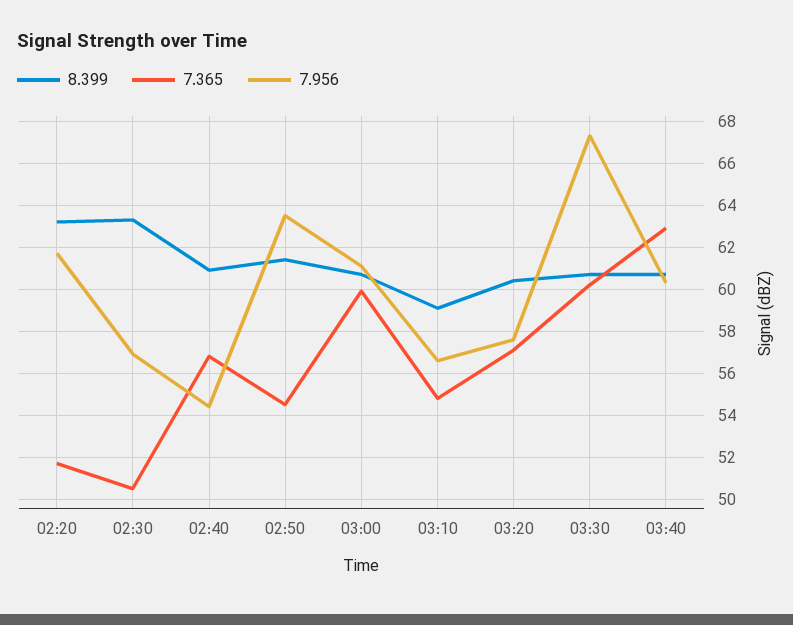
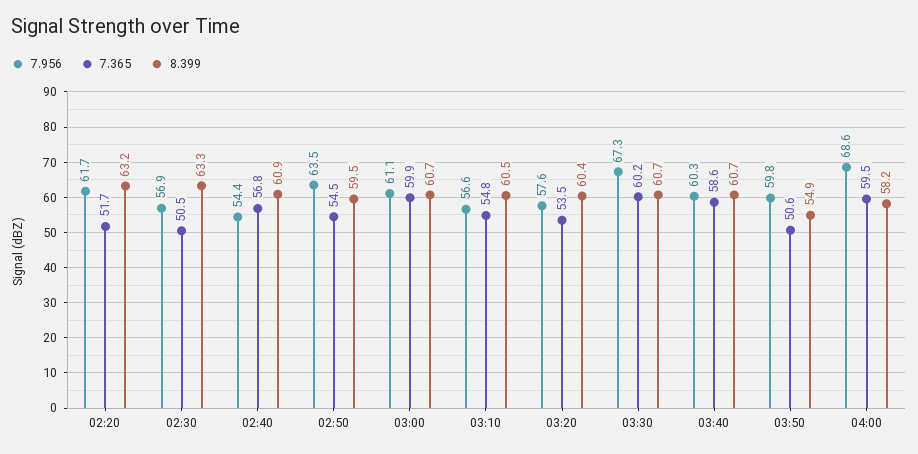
8.399, 02:50: 61.5 -> 59.5
8.399, 03:10: 59 -> 60.5
7.365, 03:20: 57 -> 53.5
7.365, 03:40: 63 -> 58.6
7.956, 03:50: none -> 59.8
7.365, 03:50: none -> 50.6
8.399, 03:50: none -> 54.9
7.956, 04:00: none -> 68.6
7.365, 04:00: none -> 59.5
8.399, 04:00: none -> 58.2

